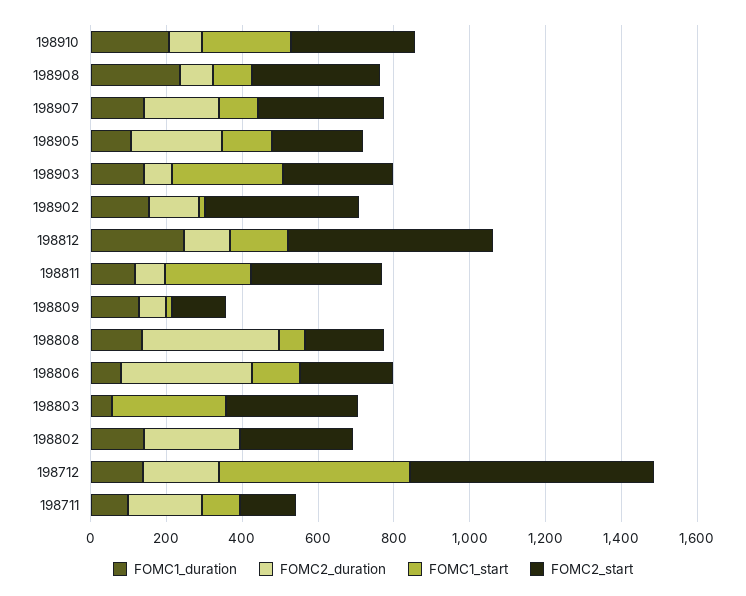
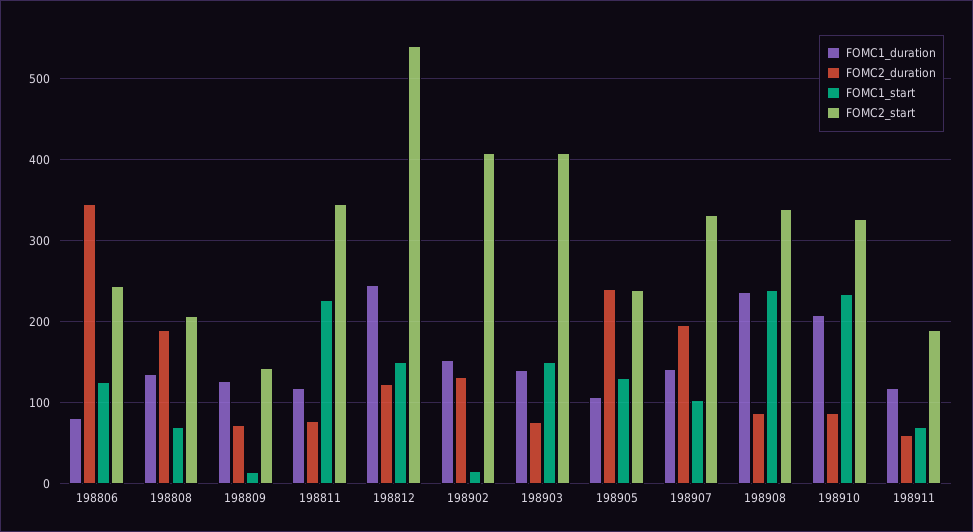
FOMC1_start, 198908: 100 -> 240
FOMC1_start, 198903: 300 -> 150
FOMC2_start, 198903: 300 -> 410
FOMC2_duration, 198808: 350 -> 190
FOMC1_duration, 198803: 50 -> none
FOMC2_duration, 198803: 0 -> none
FOMC1_start, 198803: 300 -> none
FOMC2_start, 198803: 350 -> none
FOMC1_duration, 198802: 150 -> none
FOMC2_duration, 198802: 250 -> none
FOMC1_start, 198802: 0 -> none
FOMC2_start, 198802: 300 -> none
FOMC1_duration, 198712: 150 -> none
FOMC2_duration, 198712: 200 -> none
FOMC1_start, 198712: 500 -> none
FOMC2_start, 198712: 650 -> none
FOMC1_duration, 198711: 100 -> none
FOMC2_duration, 198711: 200 -> none
FOMC1_start, 198711: 100 -> none
FOMC2_start, 198711: 150 -> none
FOMC1_duration, 198911: none -> 120
FOMC2_duration, 198911: none -> 60
FOMC1_start, 198911: none -> 70
FOMC2_start, 198911: none -> 190

